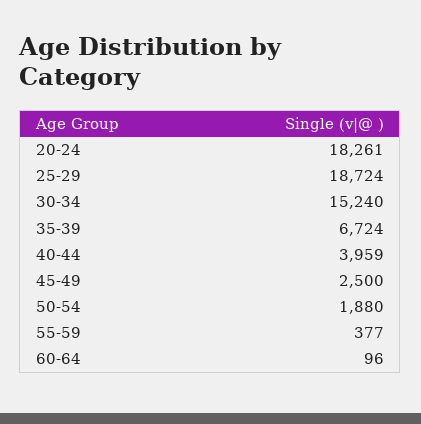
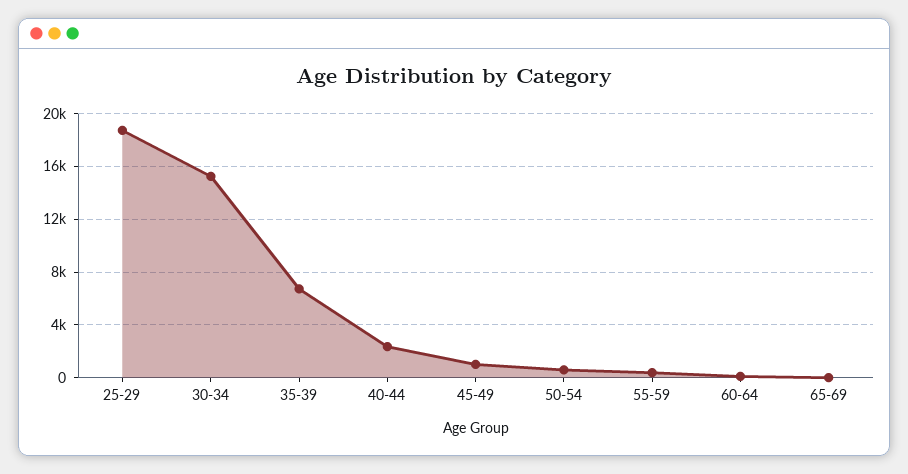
20-24: 18261 -> none
40-44: 3959 -> 2500
45-49: 2500 -> 1000
50-54: 1880 -> 500
65-69: none -> 0

